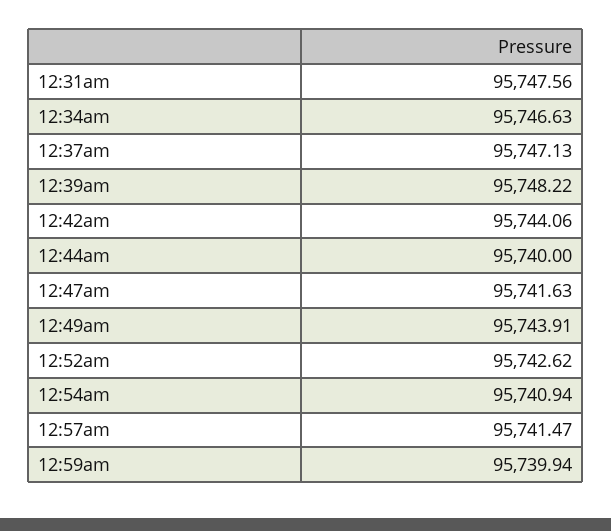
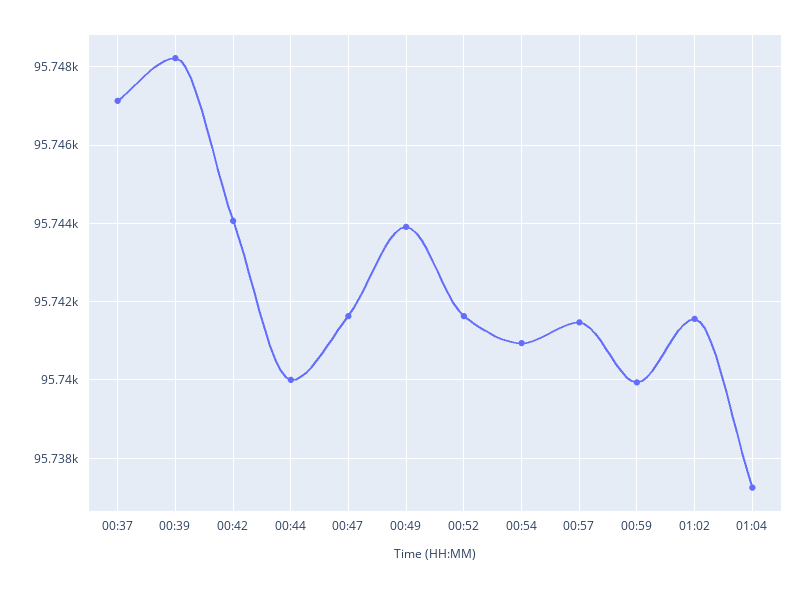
12:31am: 95747.56 -> none
12:34am: 95746.63 -> none
12:52am: 95742.62 -> 95741.6
01:02: none -> 95741.6
01:04: none -> 95737.2

